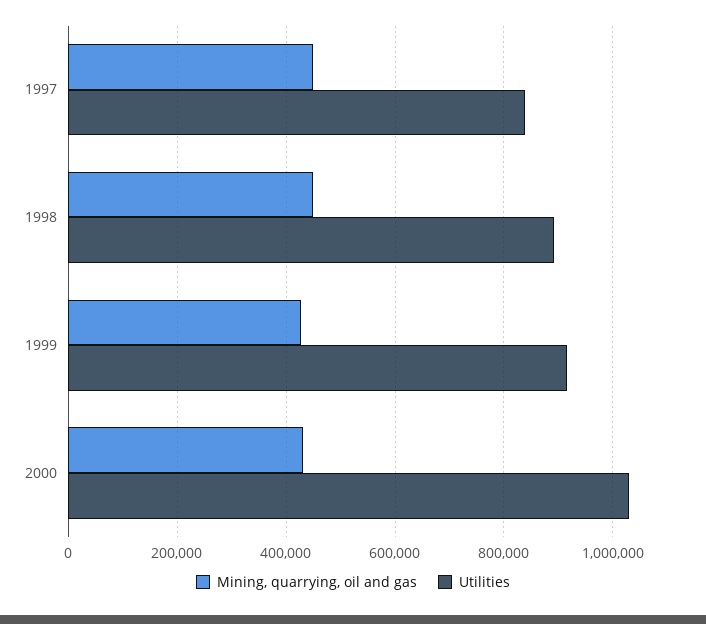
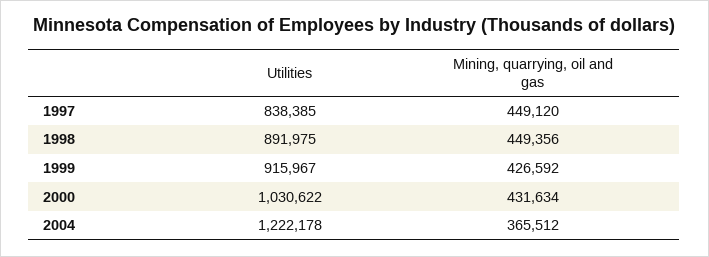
Utilities, 2004: none -> 1222178
Mining, quarrying, oil and gas, 2004: none -> 365512

